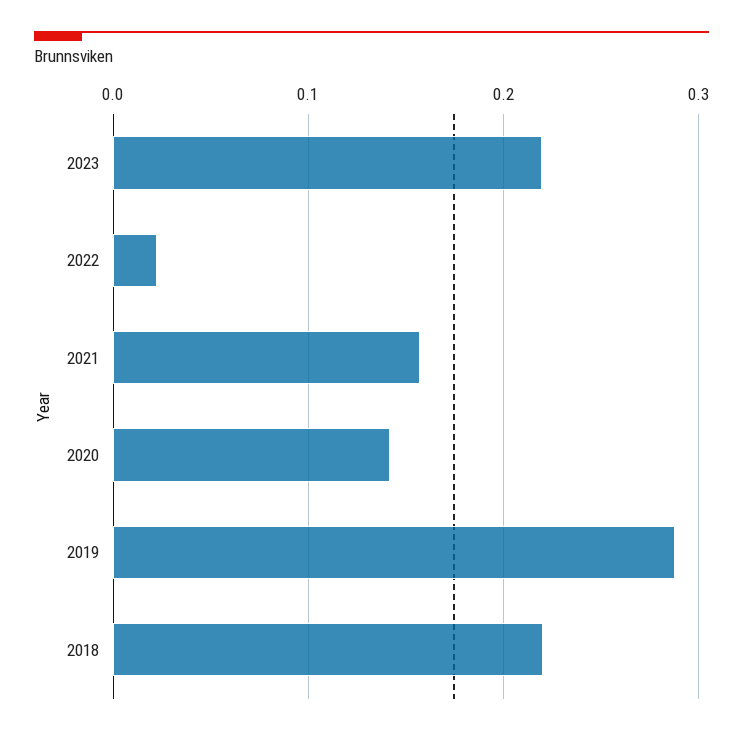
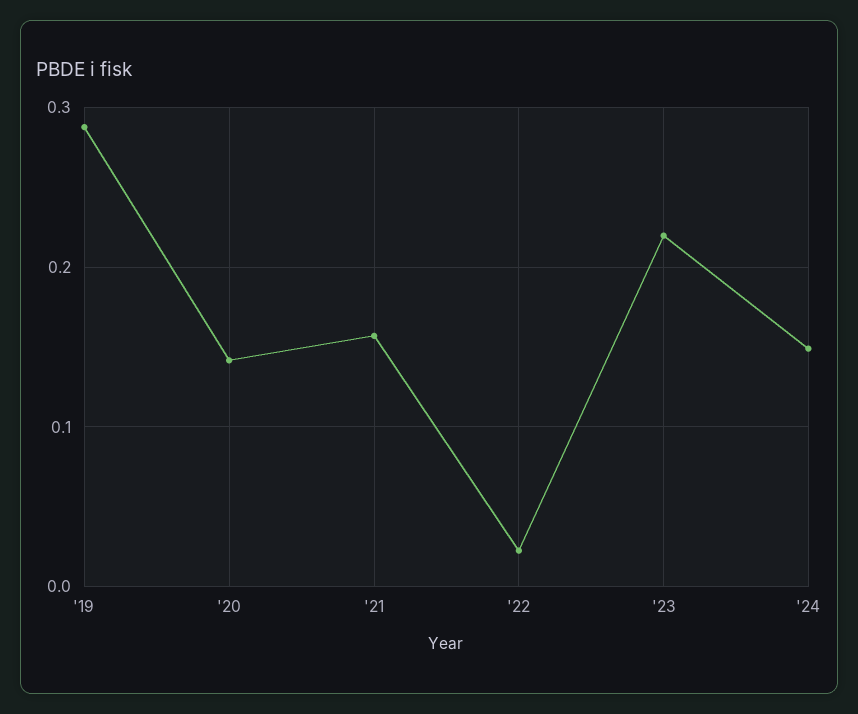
2018: 0.22 -> none
'24: none -> 0.15

